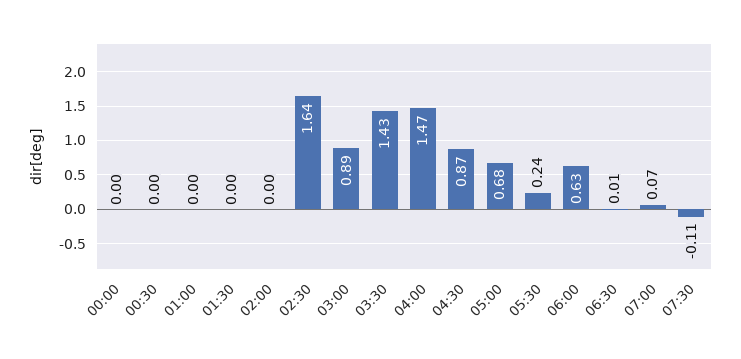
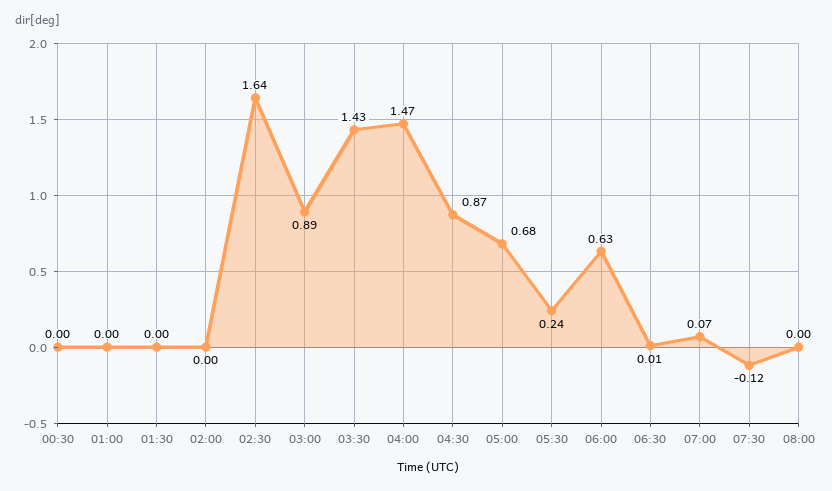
00:00: 0 -> none
07:30: -0.11 -> -0.12
08:00: none -> 0

